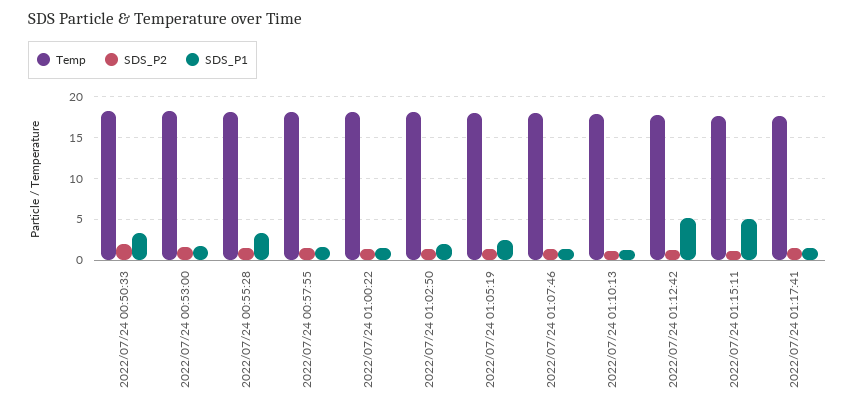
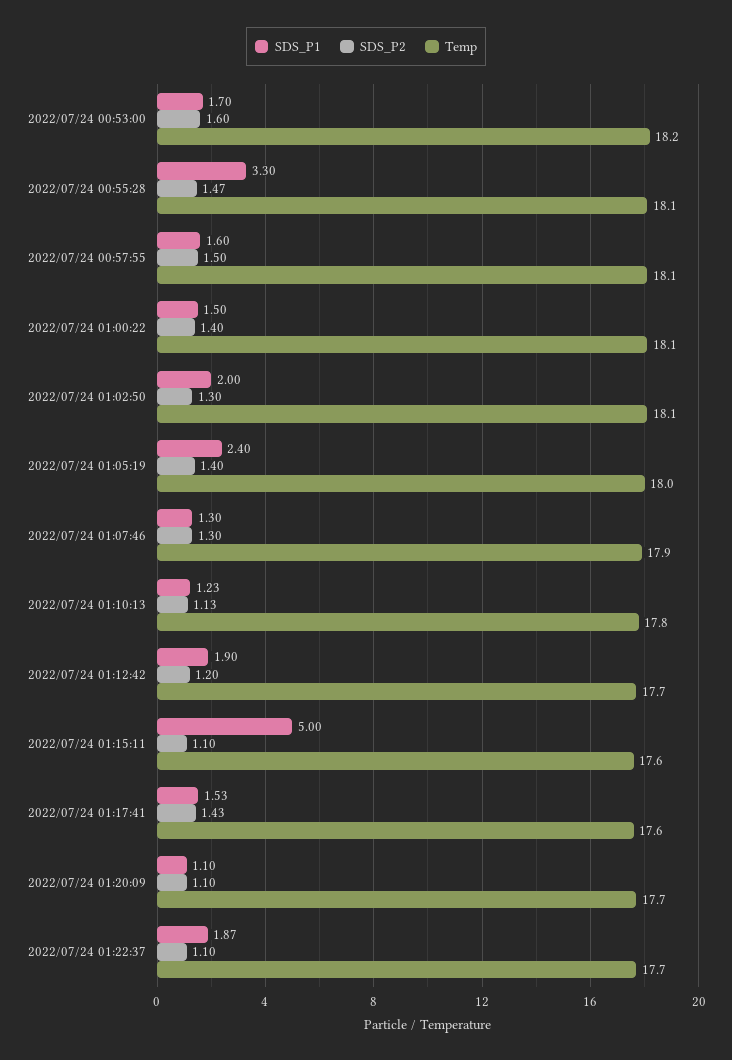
Temp, 2022/07/24 00:50:33: 18 -> none
SDS_P2, 2022/07/24 00:50:33: 2 -> none
SDS_P1, 2022/07/24 00:50:33: 3 -> none
SDS_P1, 2022/07/24 01:12:42: 5 -> 1.9
SDS_P1, 2022/07/24 01:20:09: none -> 1.1
SDS_P2, 2022/07/24 01:20:09: none -> 1.1
Temp, 2022/07/24 01:20:09: none -> 17.7
SDS_P1, 2022/07/24 01:22:37: none -> 1.87
SDS_P2, 2022/07/24 01:22:37: none -> 1.1
Temp, 2022/07/24 01:22:37: none -> 17.7

